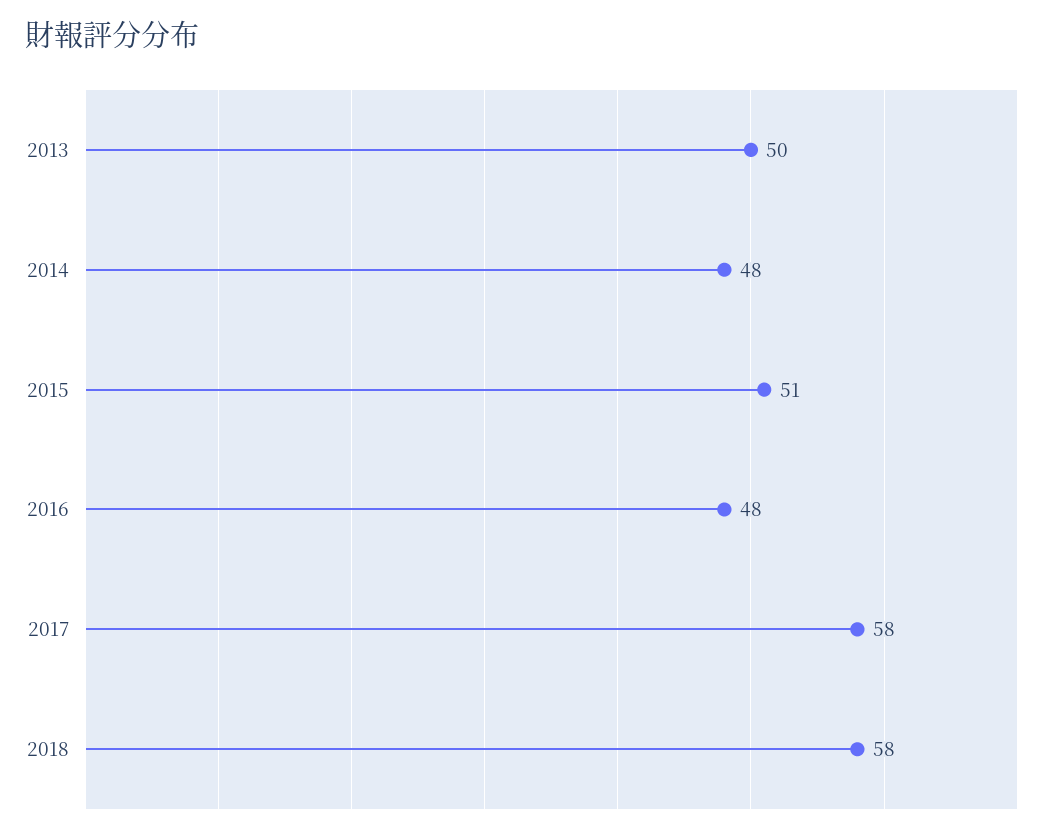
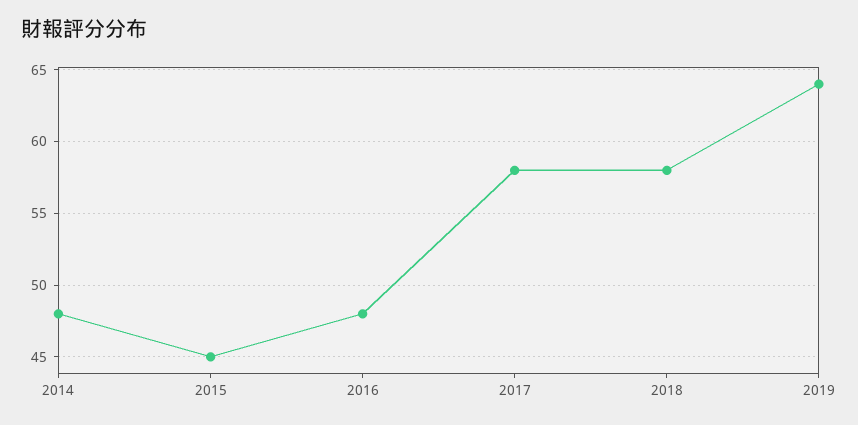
2013: 50 -> none
2015: 51 -> 45
2019: none -> 64

